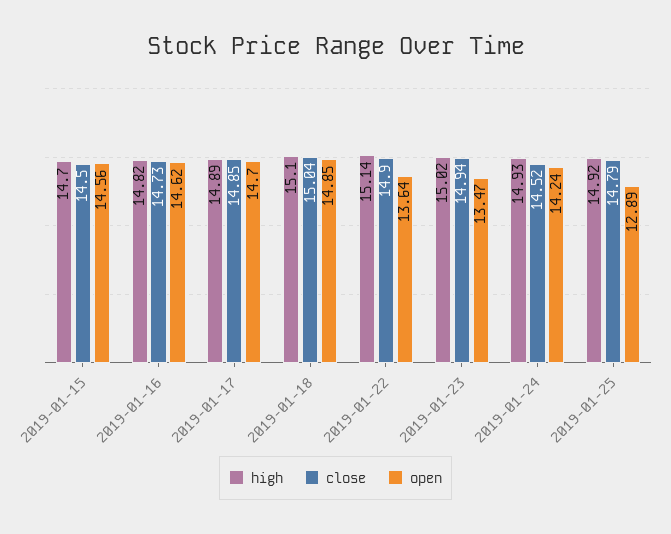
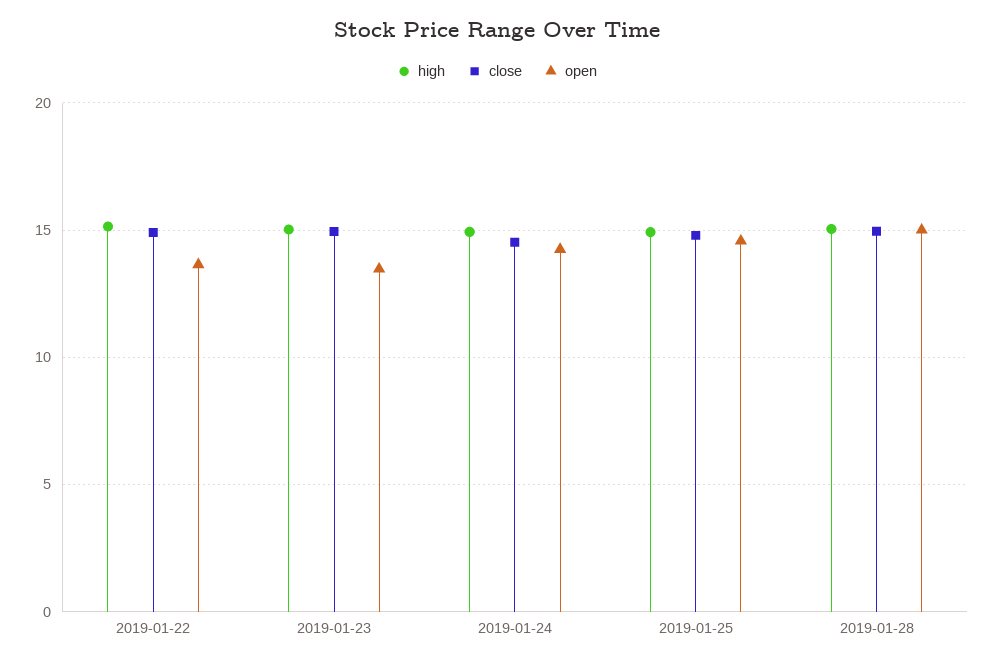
high, 2019-01-15: 14.7 -> none
close, 2019-01-15: 14.5 -> none
open, 2019-01-15: 14.56 -> none
high, 2019-01-16: 14.82 -> none
close, 2019-01-16: 14.73 -> none
open, 2019-01-16: 14.62 -> none
high, 2019-01-17: 14.89 -> none
close, 2019-01-17: 14.85 -> none
open, 2019-01-17: 14.7 -> none
high, 2019-01-18: 15.1 -> none
close, 2019-01-18: 15.04 -> none
open, 2019-01-18: 14.85 -> none
open, 2019-01-25: 12.89 -> 14.5
high, 2019-01-28: none -> 15
close, 2019-01-28: none -> 15
open, 2019-01-28: none -> 15

